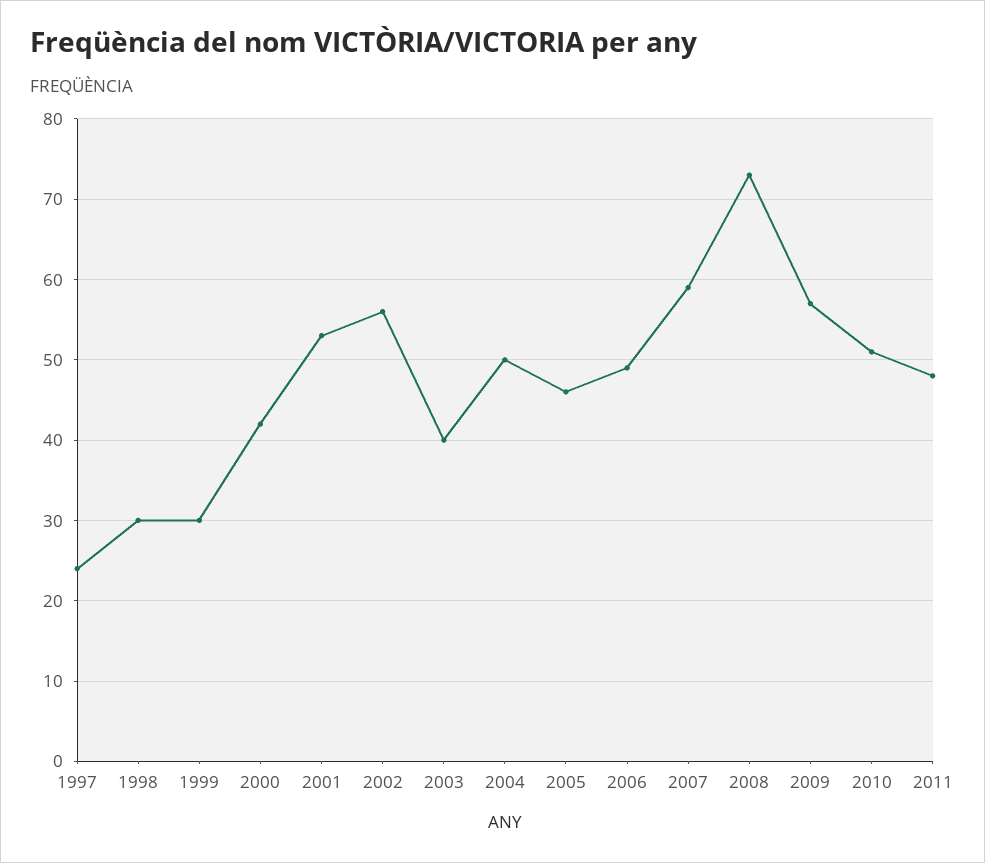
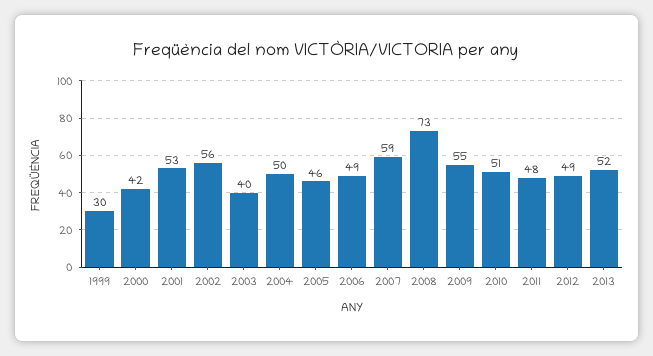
1997: 24 -> none
1998: 30 -> none
2009: 57 -> 55
2012: none -> 49
2013: none -> 52

